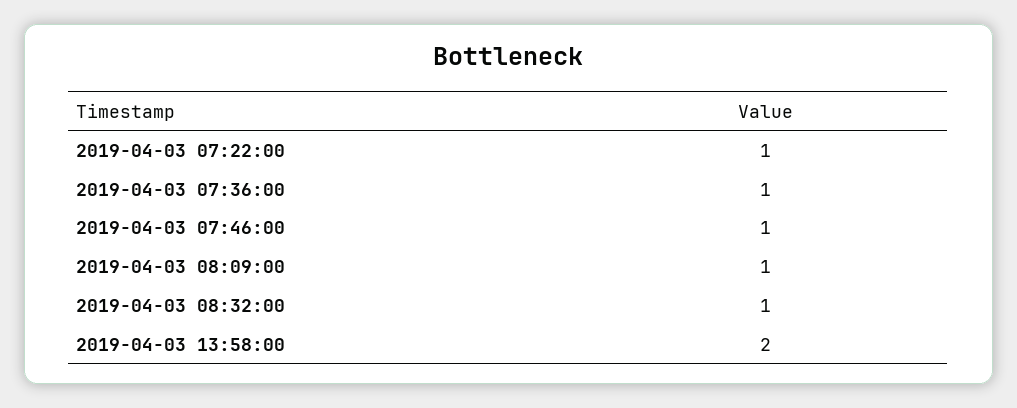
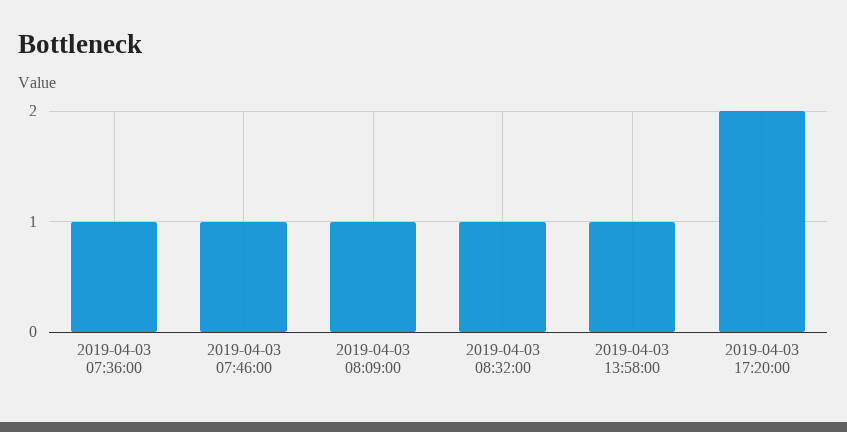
2019-04-03 07:22:00: 1 -> none
2019-04-03 13:58:00: 2 -> 1
2019-04-03 17:20:00: none -> 2

